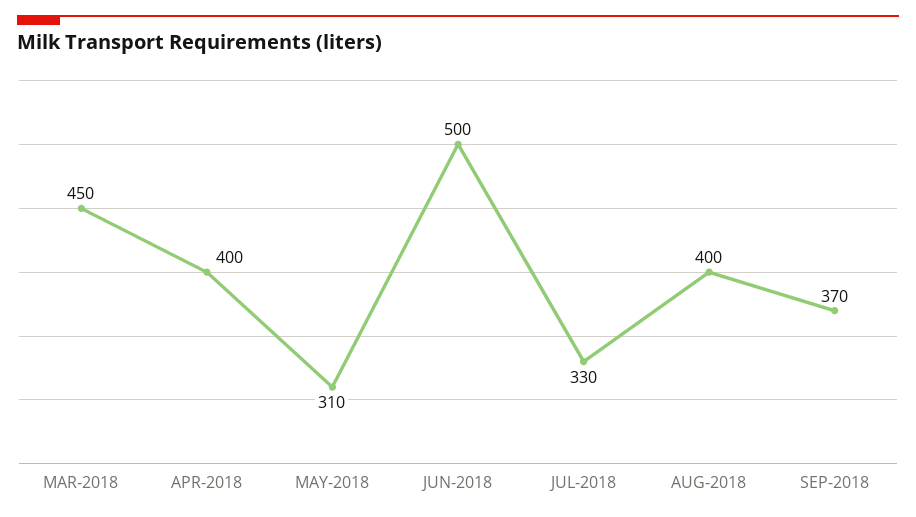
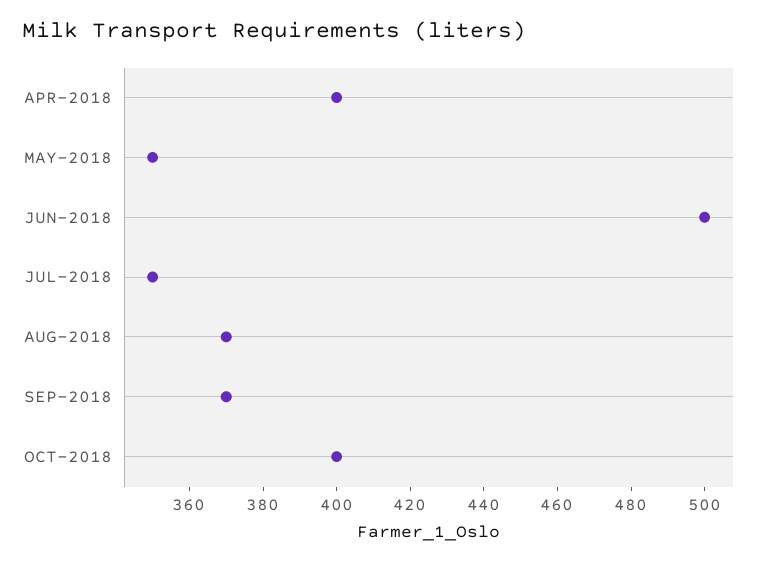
MAR-2018: 450 -> none
MAY-2018: 310 -> 350
JUL-2018: 330 -> 350
AUG-2018: 400 -> 370
OCT-2018: none -> 400

